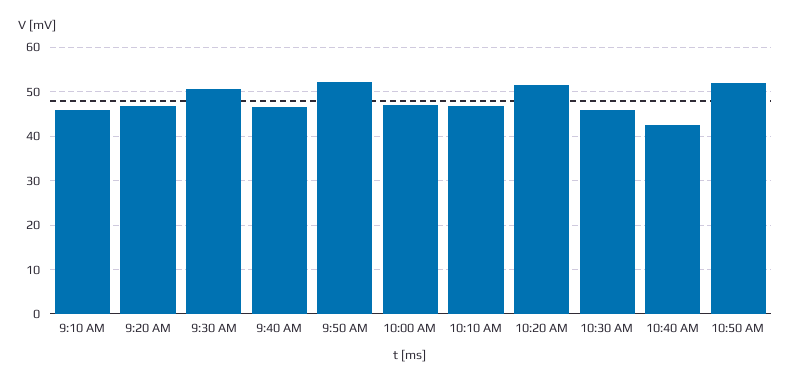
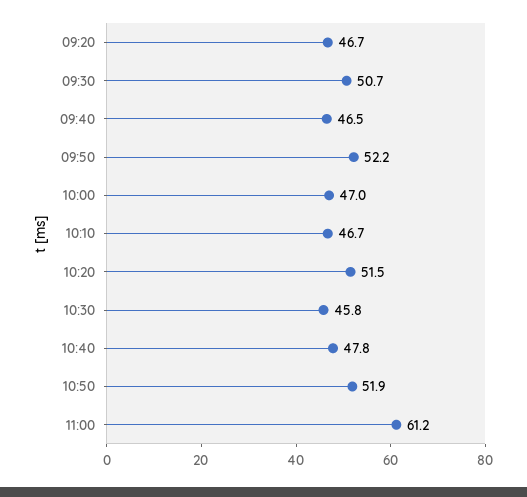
9:10 AM: 46 -> none
10:40 AM: 42 -> 47.8
11:00: none -> 61.2

